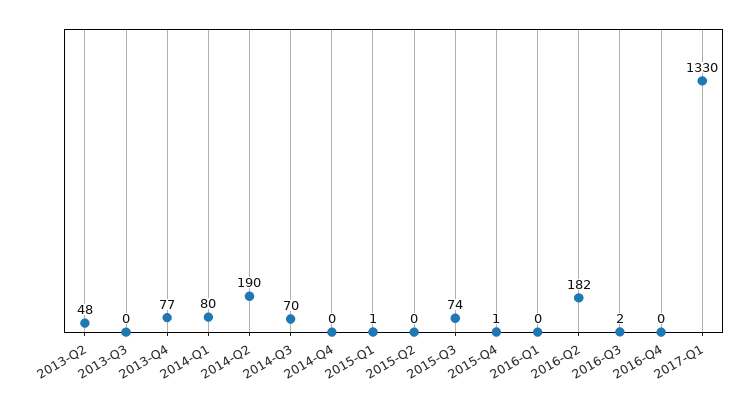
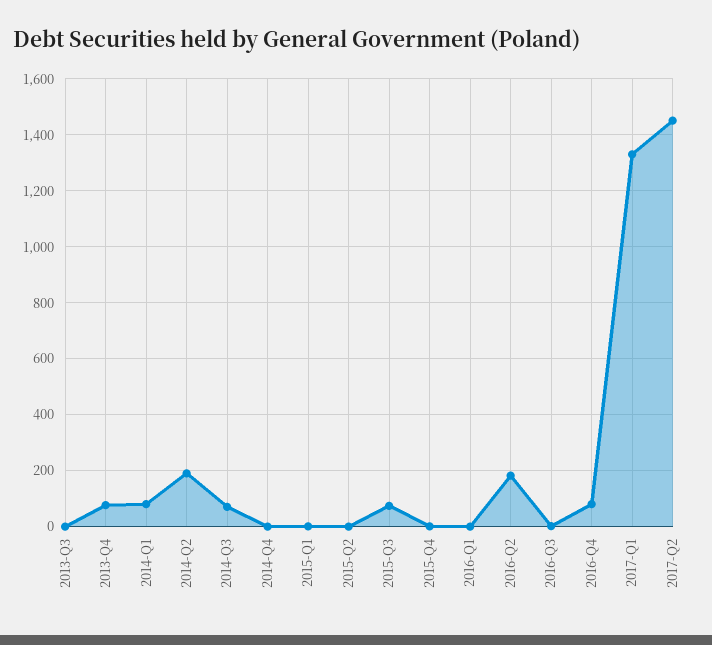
2013-Q2: 48 -> none
2016-Q4: 0 -> 75
2017-Q2: none -> 1450

